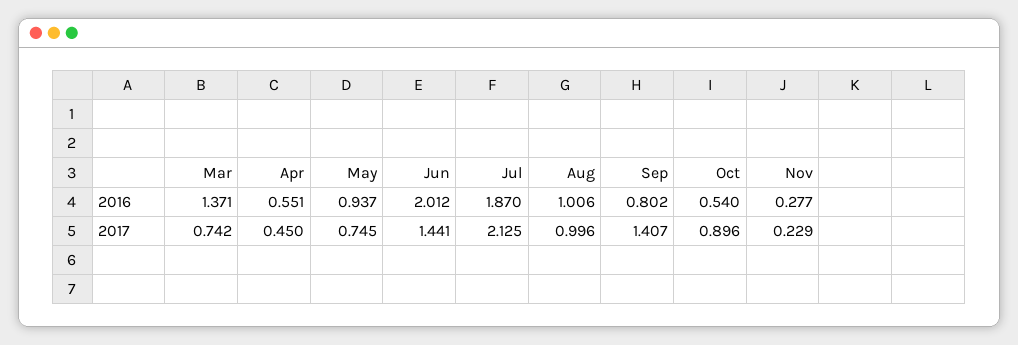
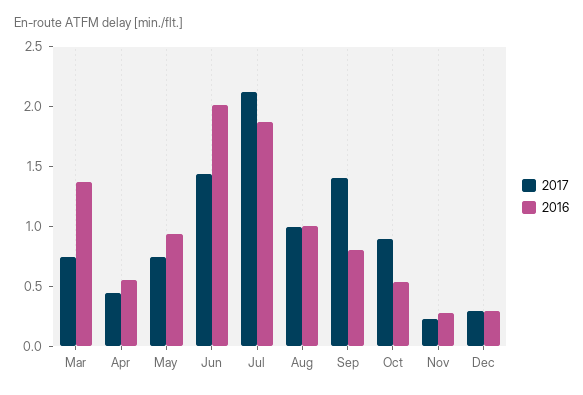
2017, Dec: none -> 0.3
2016, Dec: none -> 0.3

